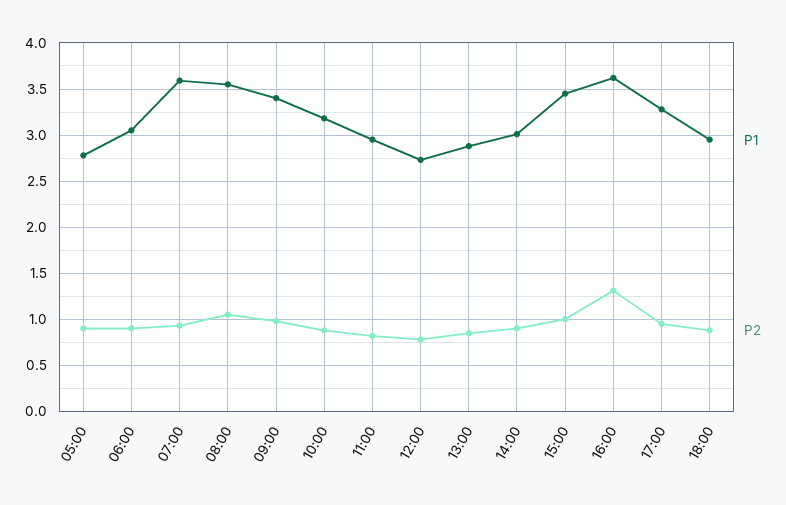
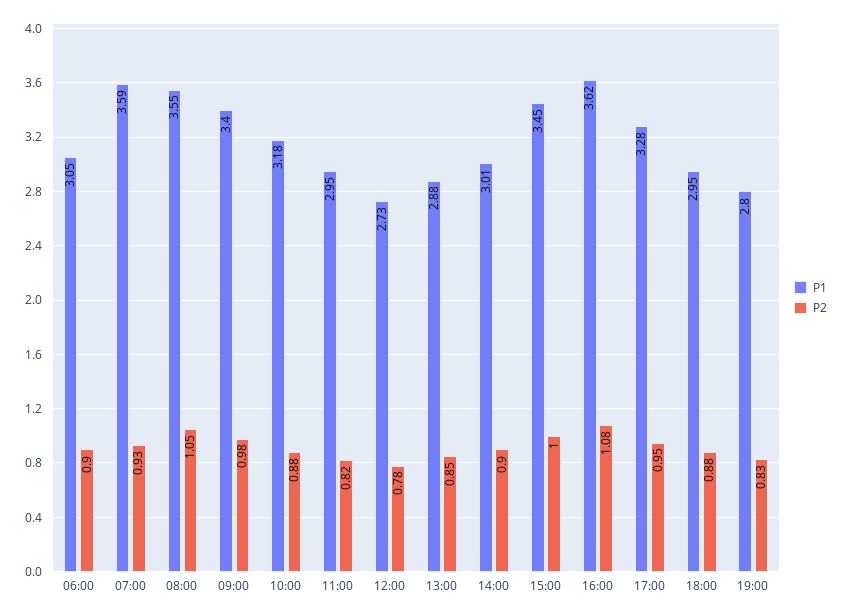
P1, 05:00: 2.8 -> none
P2, 05:00: 0.9 -> none
P2, 16:00: 1.3 -> 1.08
P1, 19:00: none -> 2.8
P2, 19:00: none -> 0.83

